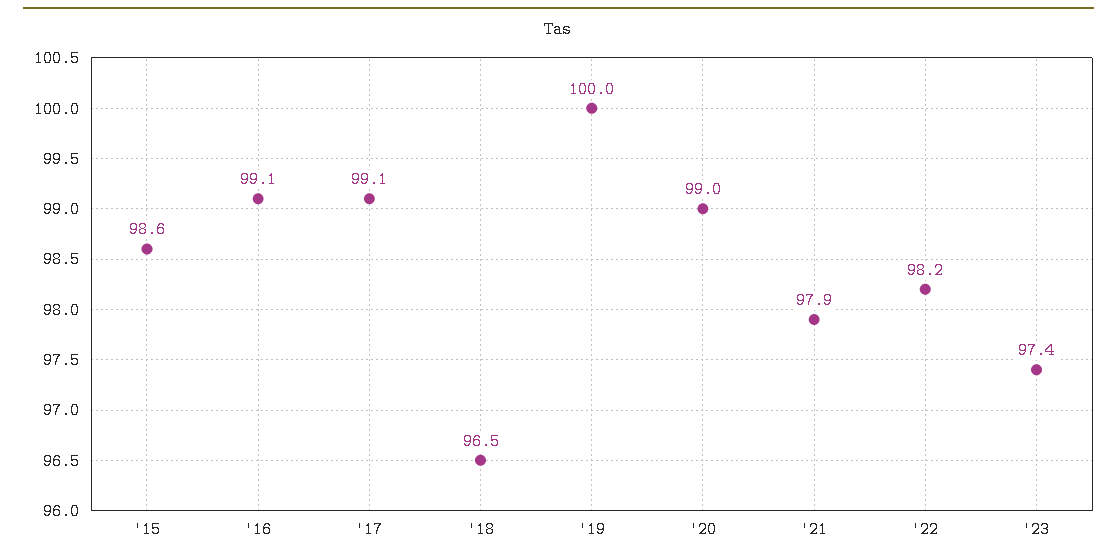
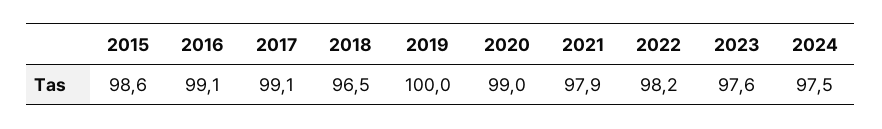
'23: 97.4 -> 97.6
2024: none -> 97.5

